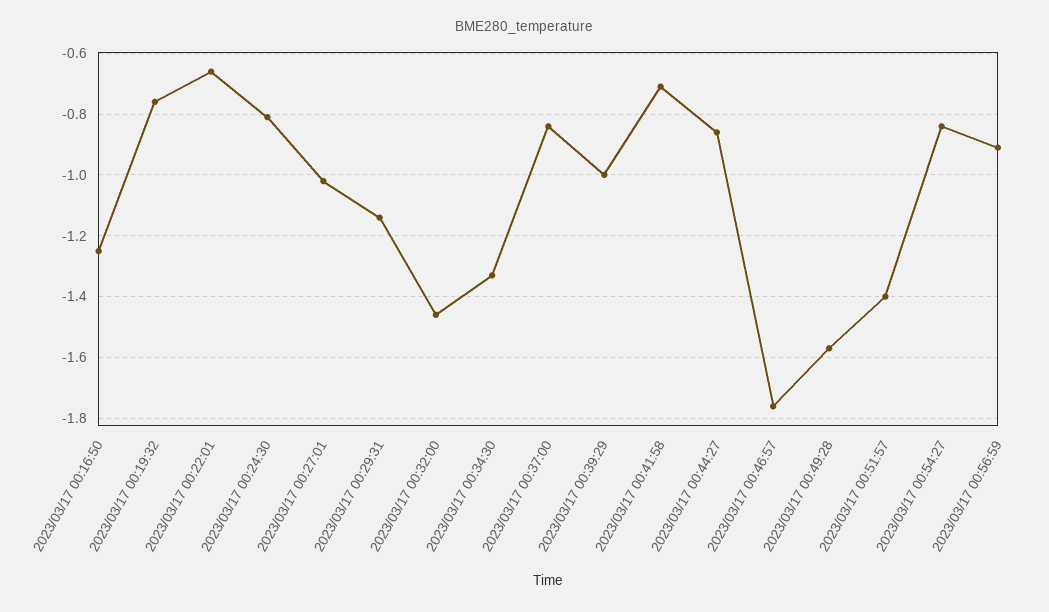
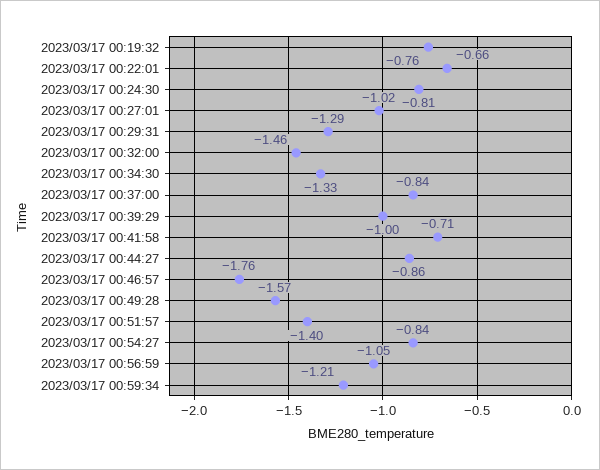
2023/03/17 00:16:50: -1.25 -> none
2023/03/17 00:29:31: -1.15 -> -1.29
2023/03/17 00:56:59: -0.9 -> -1.05
2023/03/17 00:59:34: none -> -1.21

